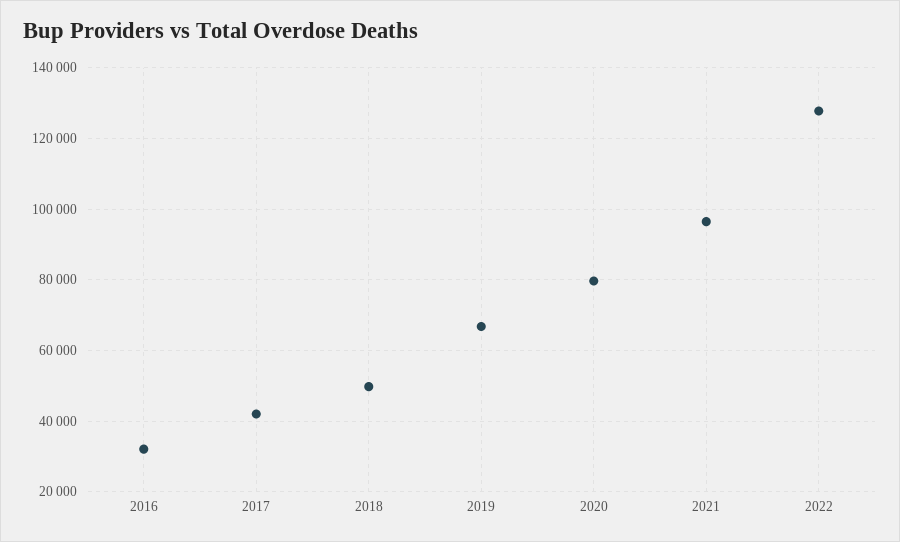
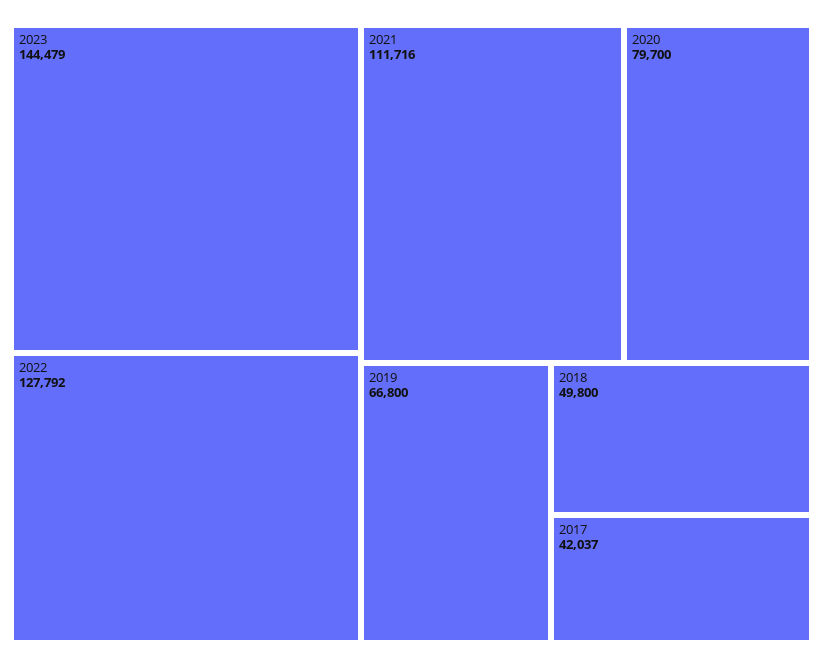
2016: 32000 -> none
2021: 96000 -> 111716
2023: none -> 144479

